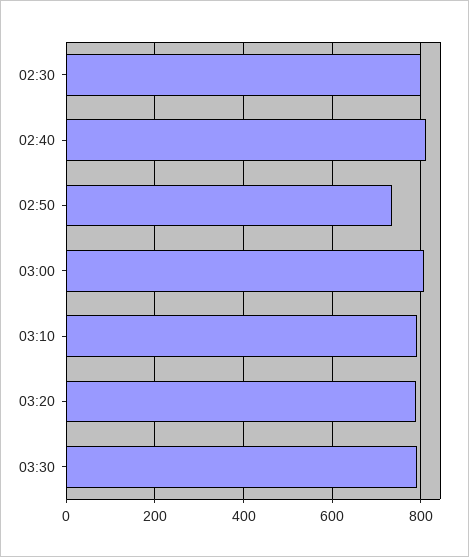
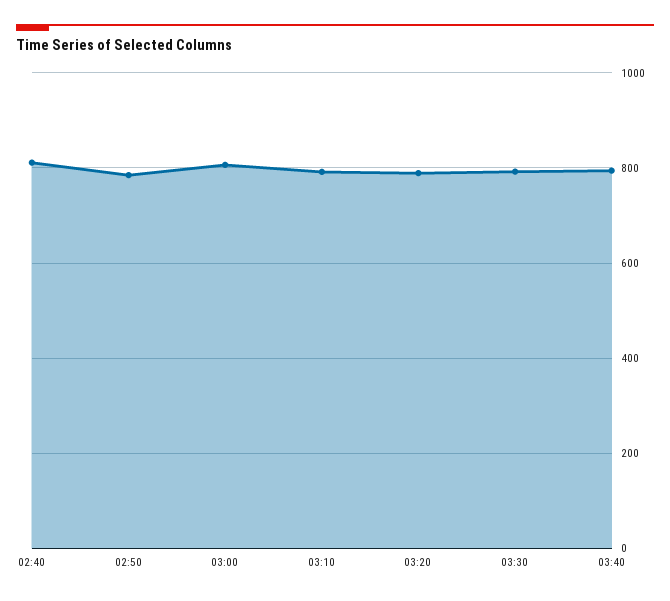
02:30: 800 -> none
02:50: 740 -> 780
03:40: none -> 800

